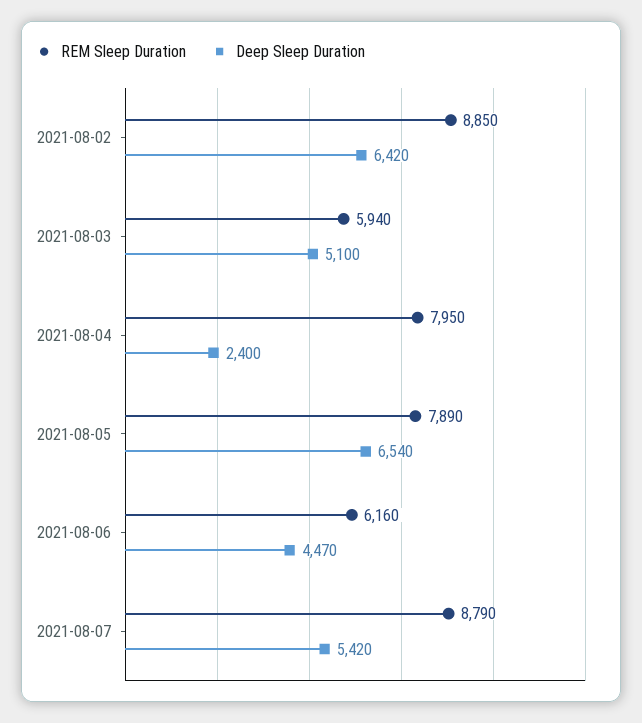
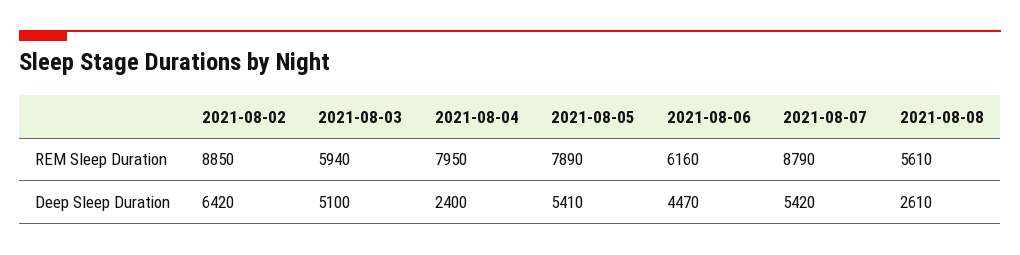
Deep Sleep Duration, 2021-08-05: 6540 -> 5410
REM Sleep Duration, 2021-08-08: none -> 5610
Deep Sleep Duration, 2021-08-08: none -> 2610

